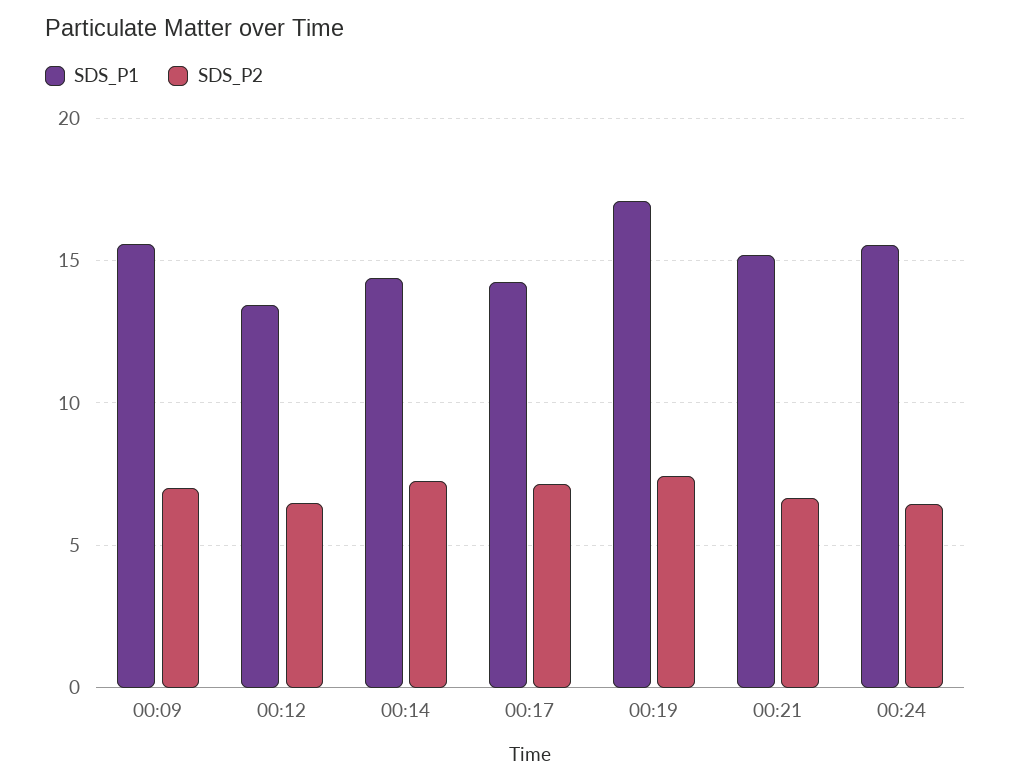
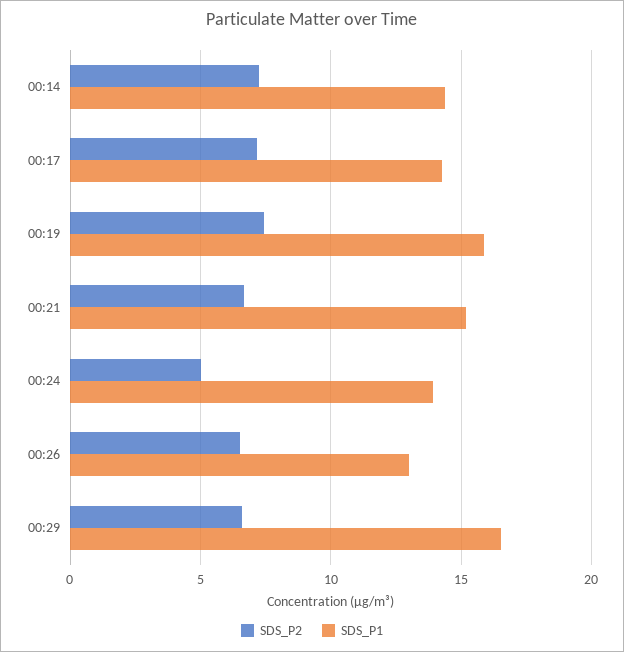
SDS_P1, 00:09: 15.5 -> none
SDS_P2, 00:09: 7 -> none
SDS_P1, 00:12: 13.5 -> none
SDS_P2, 00:12: 6.5 -> none
SDS_P1, 00:19: 17 -> 16
SDS_P1, 00:24: 15.5 -> 14
SDS_P2, 00:24: 6.5 -> 5
SDS_P2, 00:26: none -> 6.5
SDS_P1, 00:26: none -> 13
SDS_P2, 00:29: none -> 6.5
SDS_P1, 00:29: none -> 16.5

